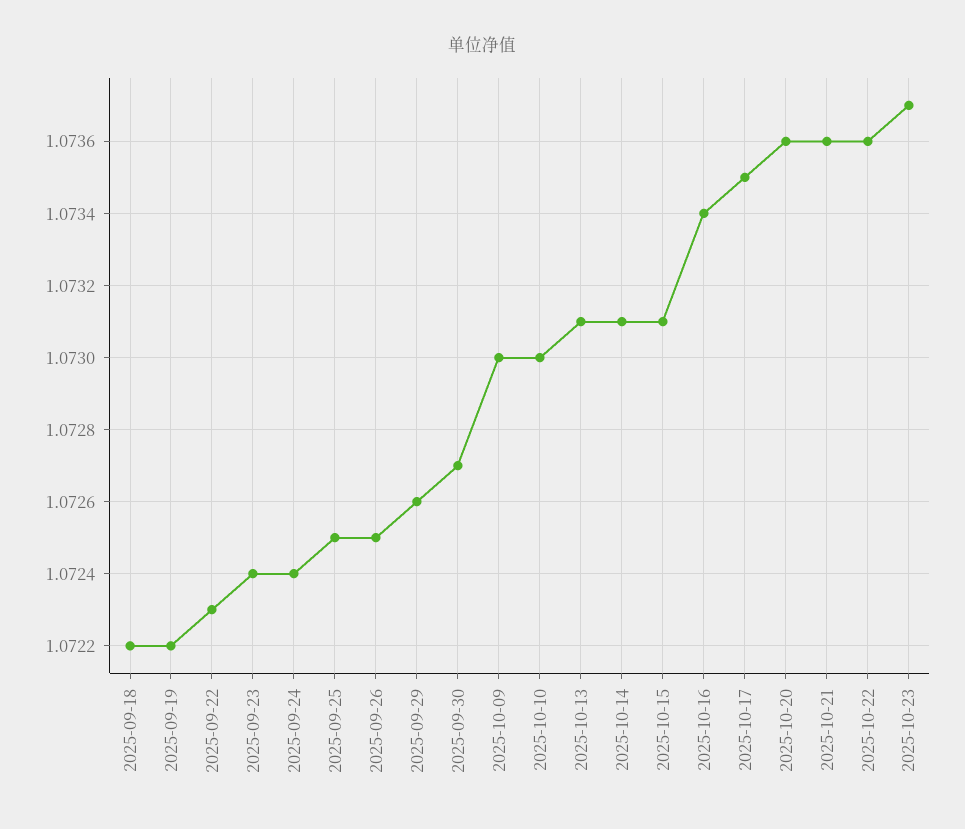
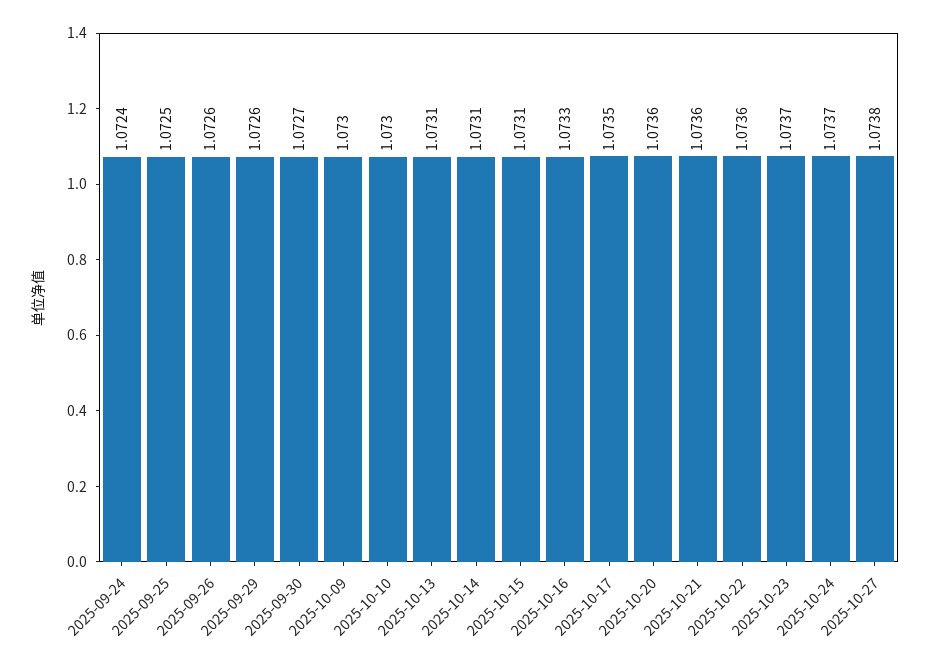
2025-09-18: 1.0722 -> none
2025-09-19: 1.0722 -> none
2025-09-22: 1.0723 -> none
2025-09-23: 1.0724 -> none
2025-09-26: 1.0725 -> 1.0726
2025-10-16: 1.0734 -> 1.0733
2025-10-24: none -> 1.0737
2025-10-27: none -> 1.0738

